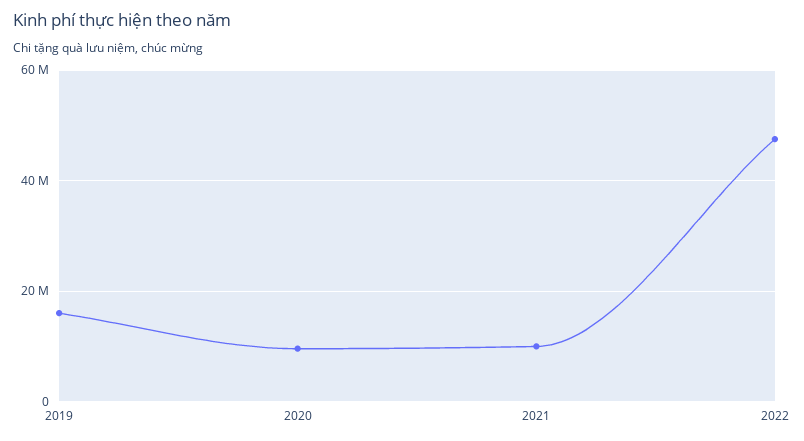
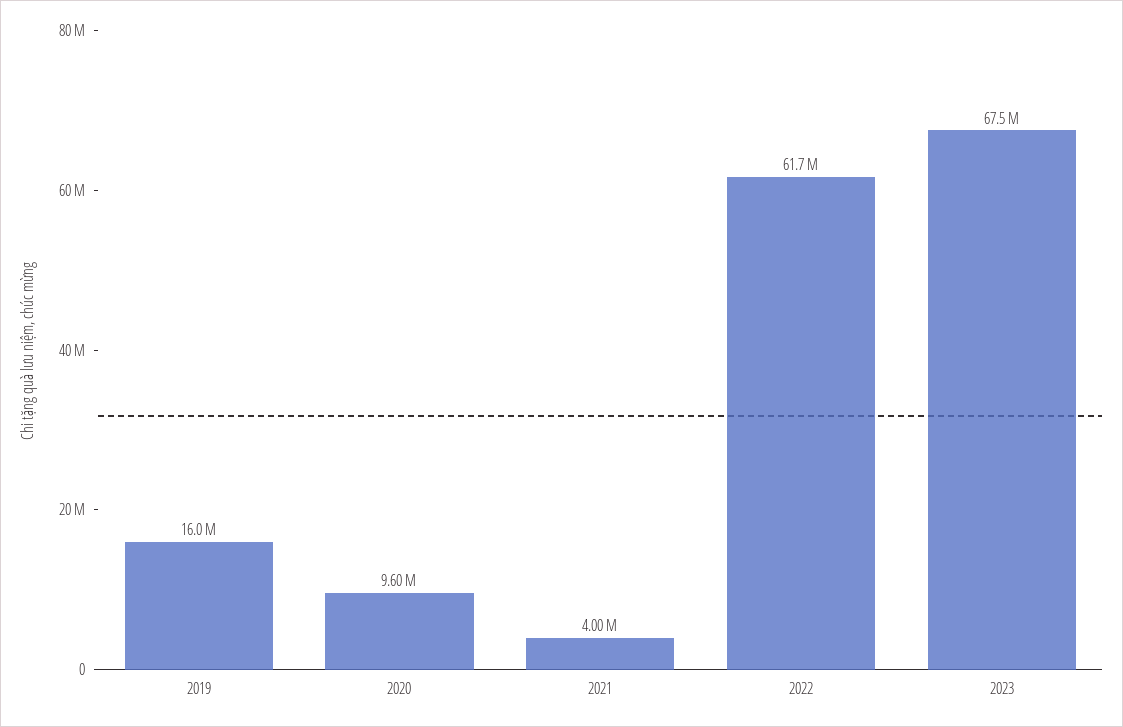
2021: 10000000 -> 4000000
2022: 48000000 -> 61700000
2023: none -> 67500000

